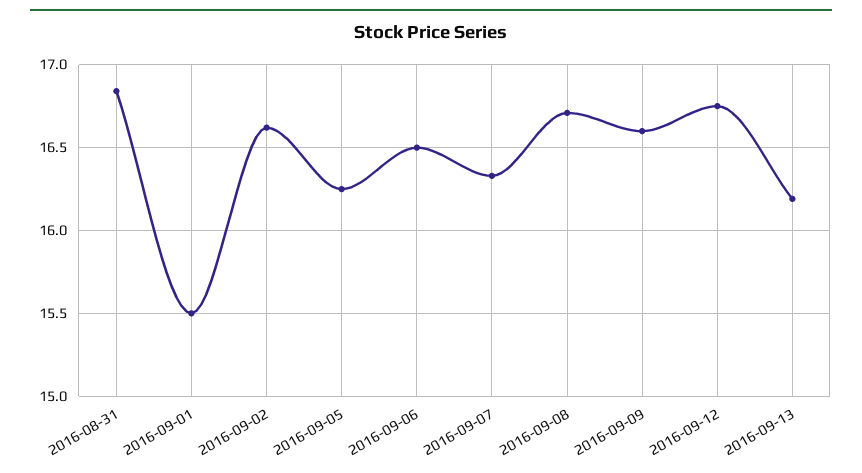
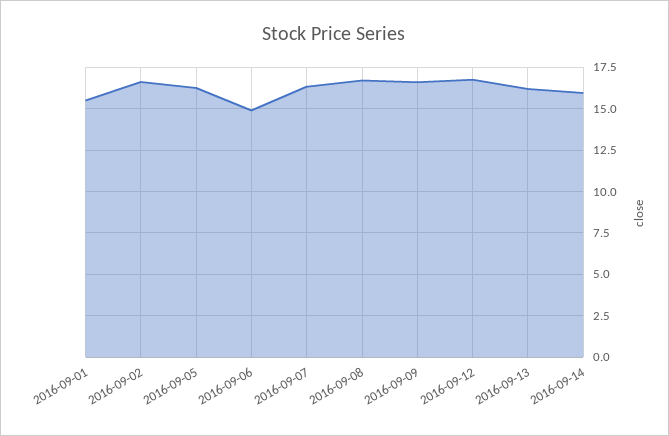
2016-08-31: 16.85 -> none
2016-09-06: 16.5 -> 15
2016-09-14: none -> 16

